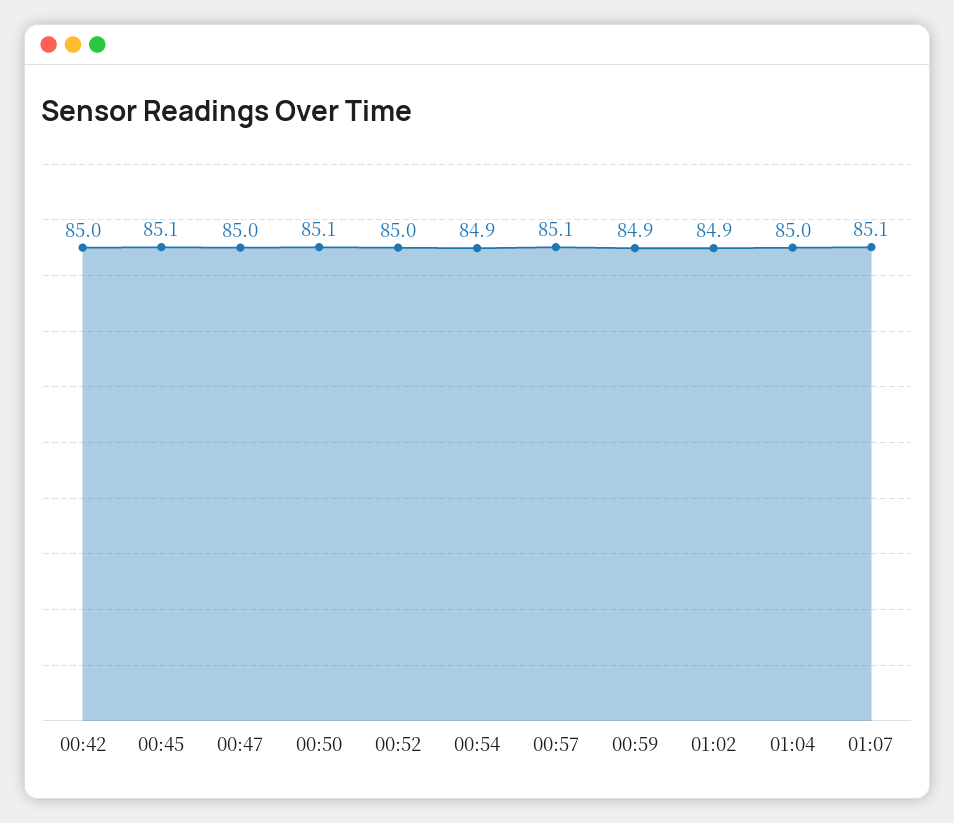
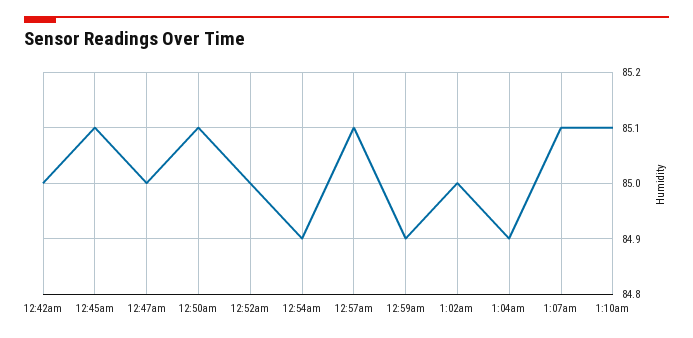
01:02: 84.9 -> 85
01:04: 85 -> 84.9
1:10am: none -> 85.1

